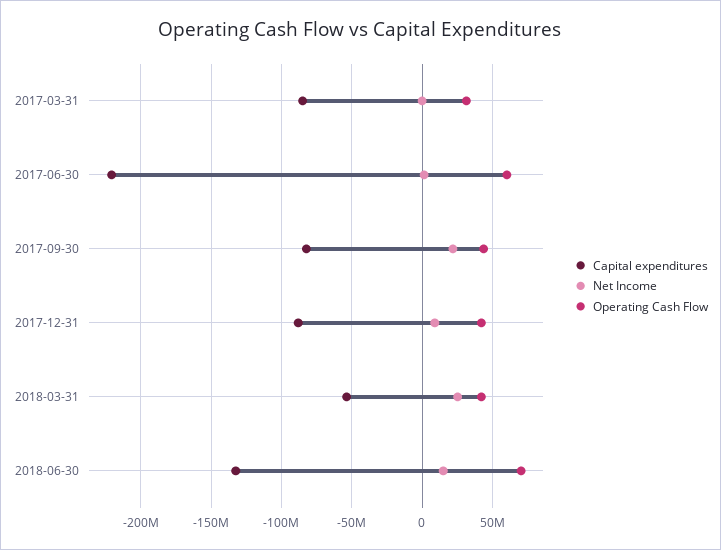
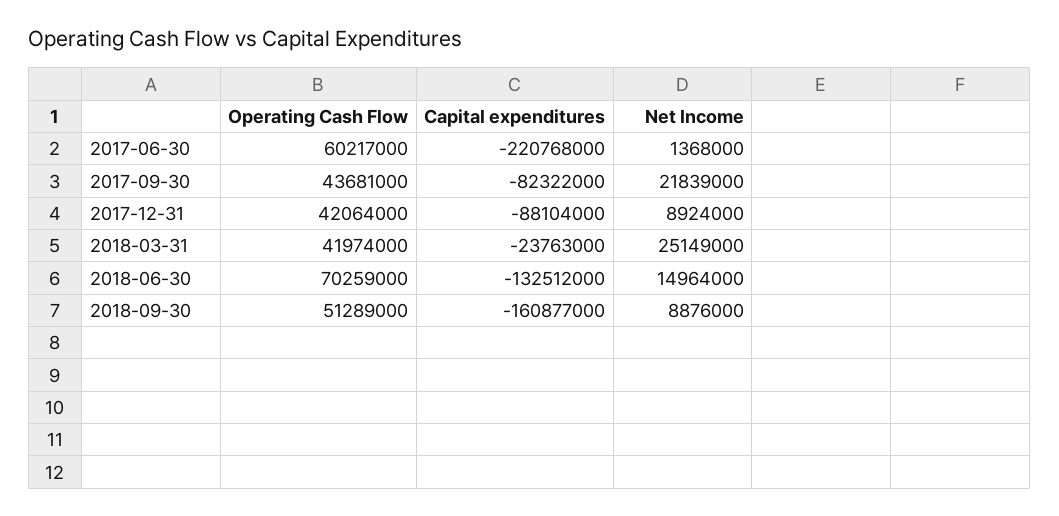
Capital expenditures, 2017-03-31: -85000000 -> none
Net Income, 2017-03-31: 0 -> none
Operating Cash Flow, 2017-03-31: 30000000 -> none
Capital expenditures, 2018-03-31: -55000000 -> -23763000
Operating Cash Flow, 2018-09-30: none -> 51289000
Capital expenditures, 2018-09-30: none -> -160877000
Net Income, 2018-09-30: none -> 8876000

